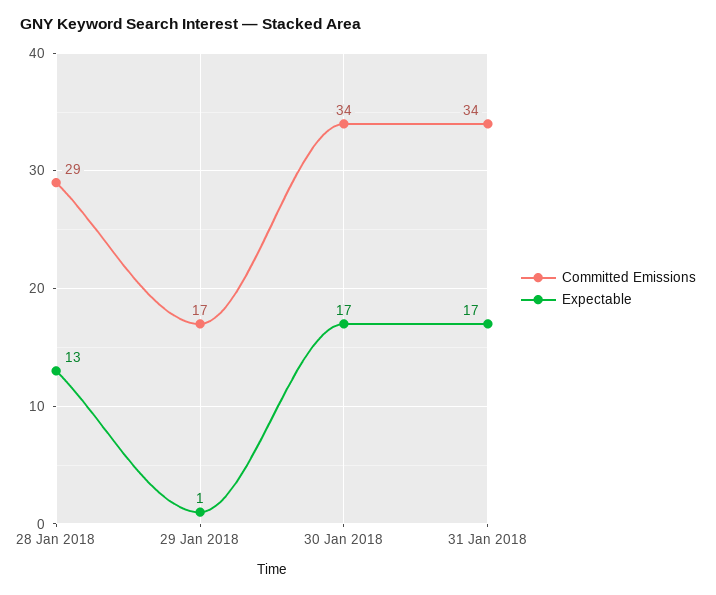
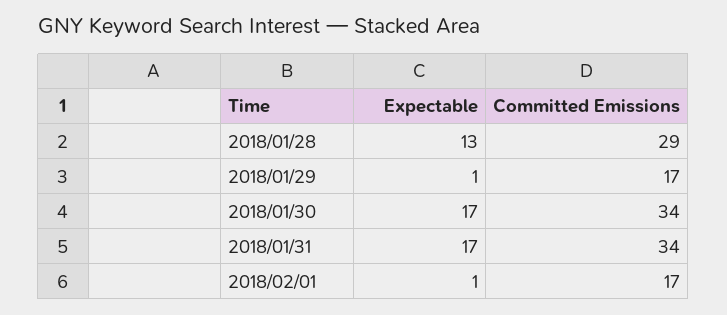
Expectable, 2018/02/01: none -> 1
Committed Emissions, 2018/02/01: none -> 17

